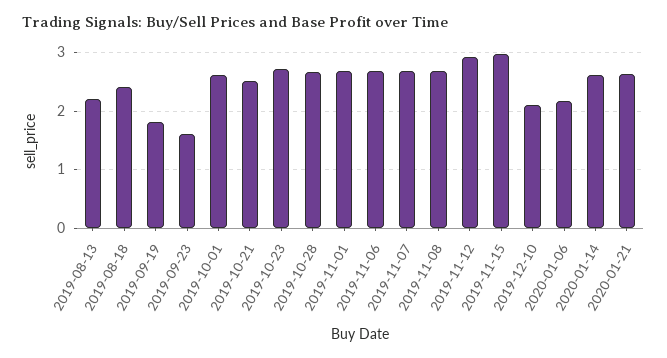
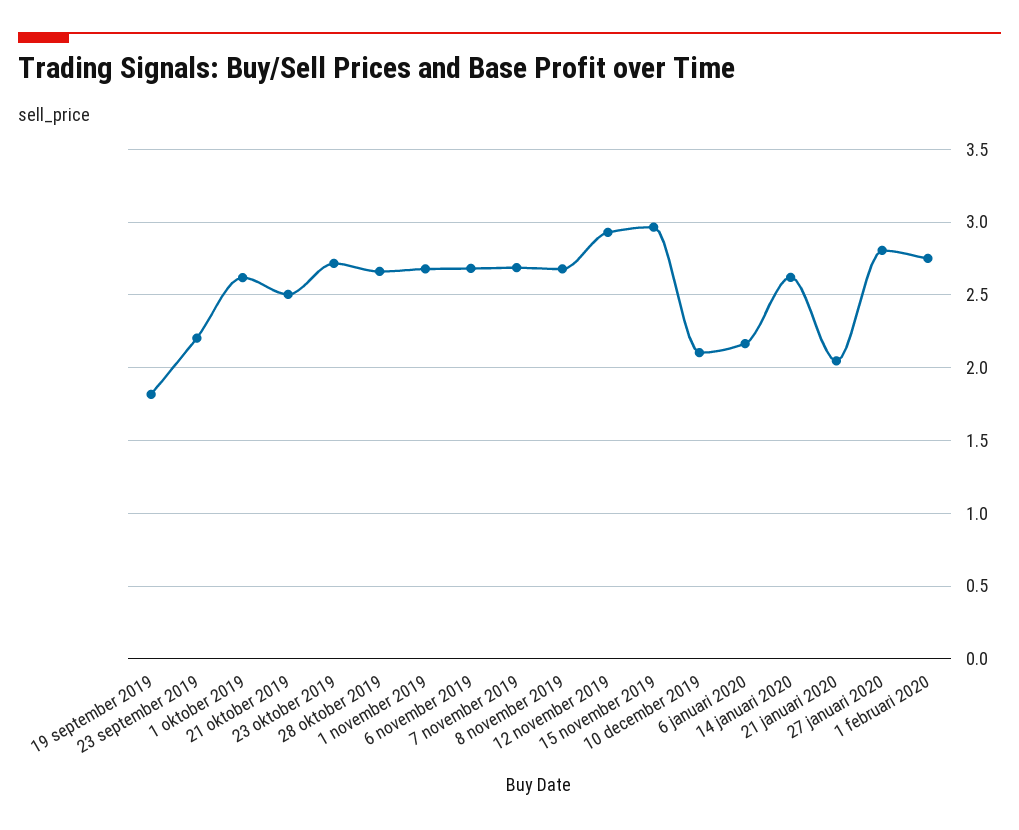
2019-08-13: 2.2 -> none
2019-08-18: 2.4 -> none
2019-09-23: 1.6 -> 2.2
2020-01-21: 2.6 -> 2.05
27 januari 2020: none -> 2.8
1 februari 2020: none -> 2.75

